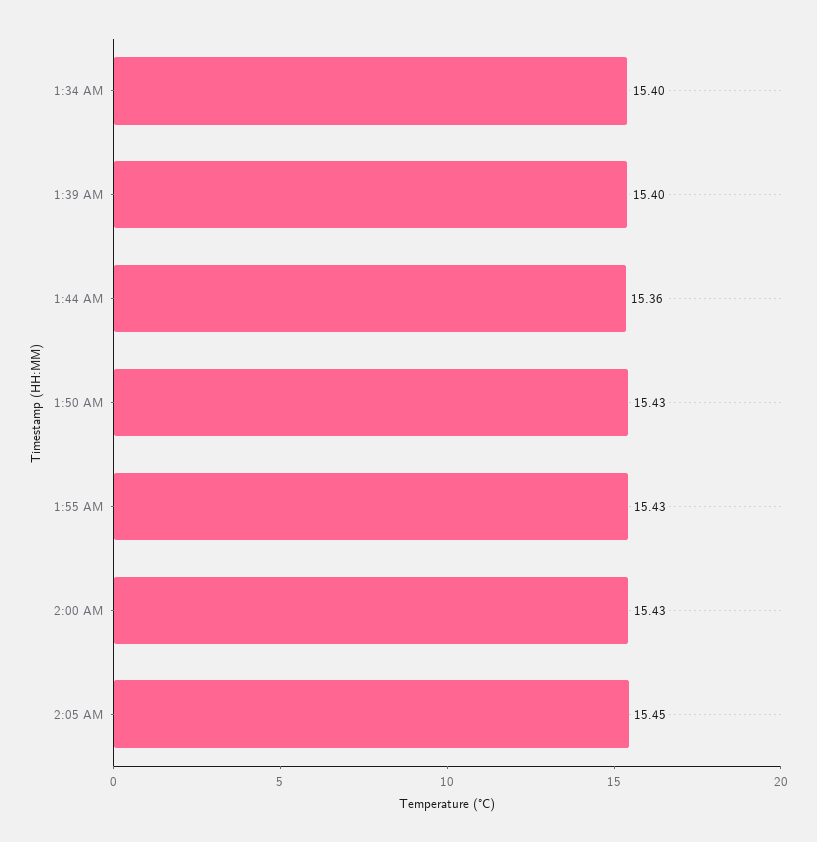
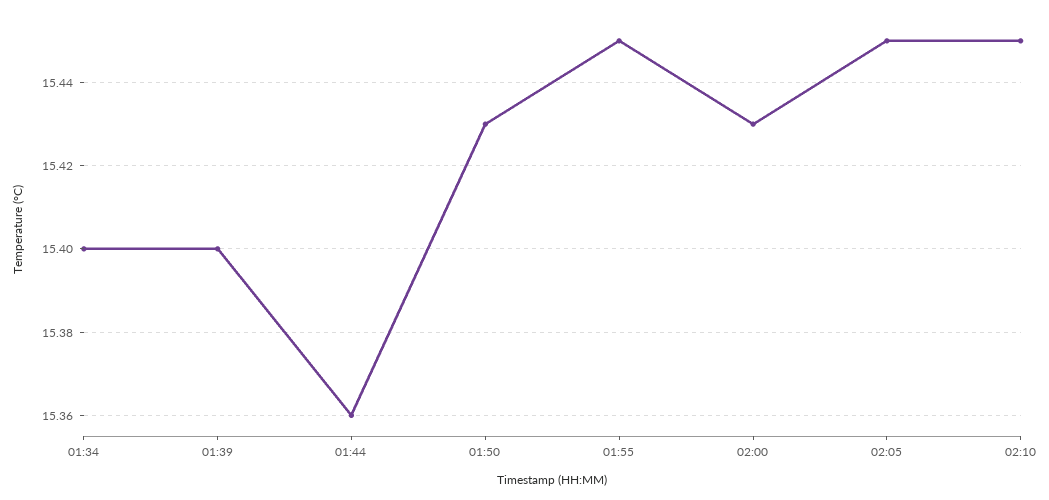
1:55 AM: 15.43 -> 15.45
02:10: none -> 15.45

